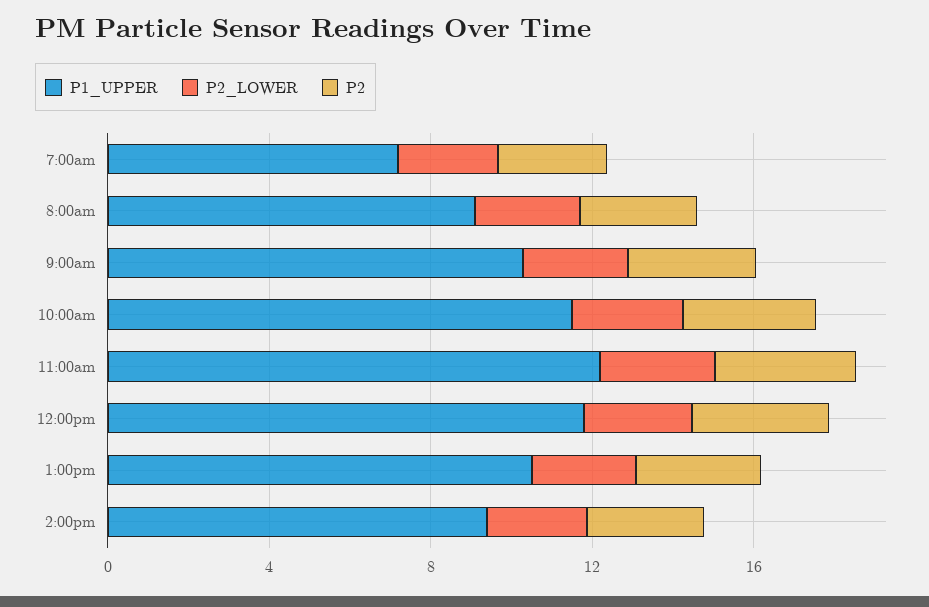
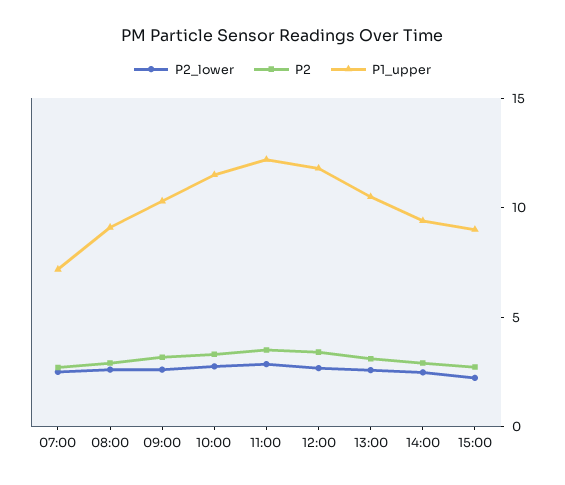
P2_LOWER, 15:00: none -> 2
P2, 15:00: none -> 3
P1_UPPER, 15:00: none -> 9

